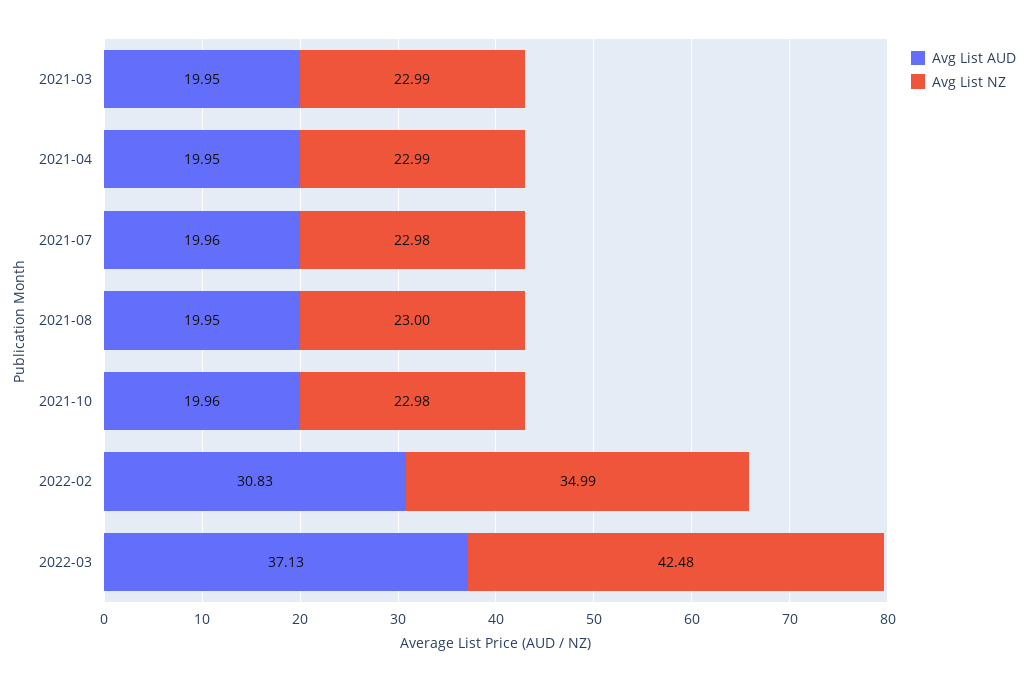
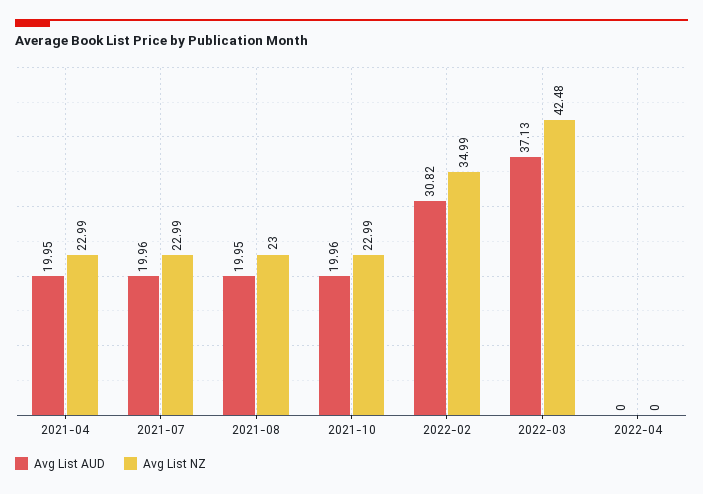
Avg List AUD, 2021-03: 19.95 -> none
Avg List NZ, 2021-03: 22.99 -> none
Avg List NZ, 2021-07: 22.98 -> 22.99
Avg List NZ, 2021-10: 22.98 -> 22.99
Avg List AUD, 2022-02: 30.83 -> 30.82
Avg List AUD, 2022-04: none -> 0
Avg List NZ, 2022-04: none -> 0

